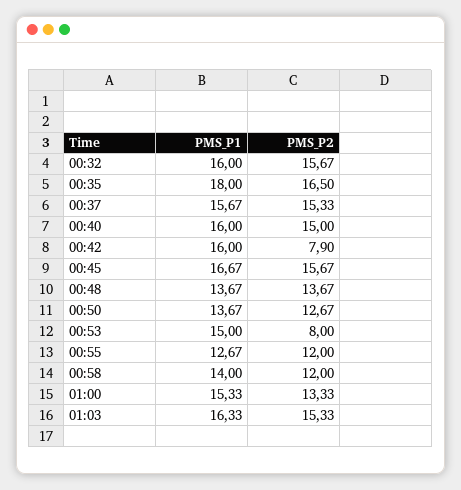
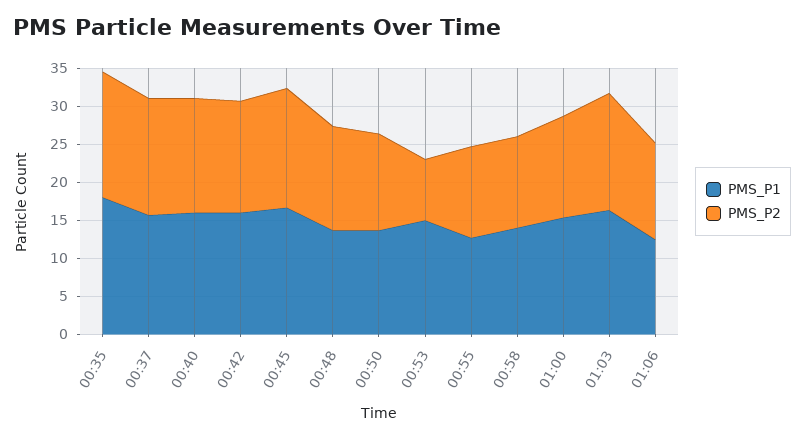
PMS_P1, 00:32: 16 -> none
PMS_P2, 00:32: 15.67 -> none
PMS_P2, 00:42: 7.9 -> 15
PMS_P1, 01:06: none -> 12.5
PMS_P2, 01:06: none -> 12.5

